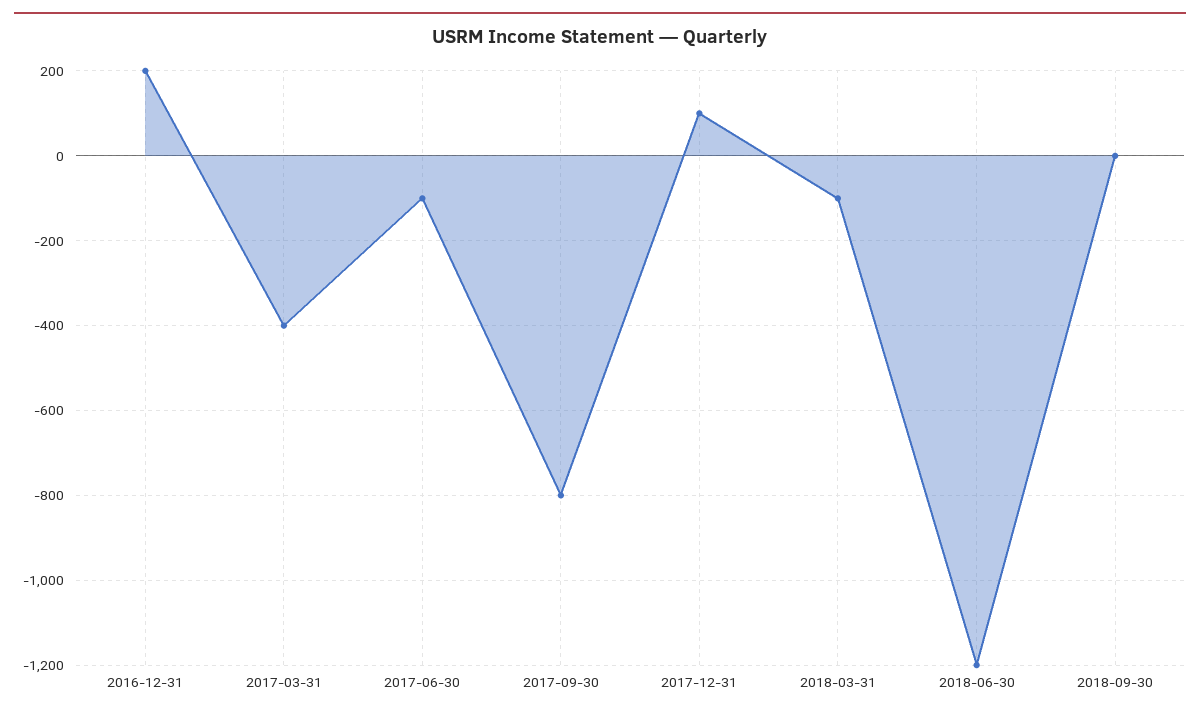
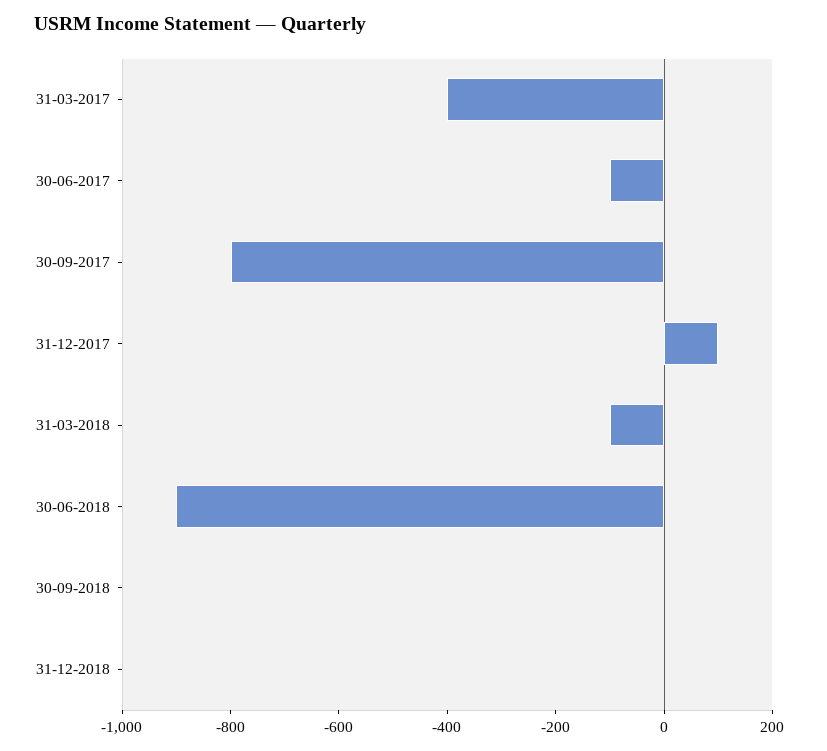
2016-12-31: 200 -> none
2018-06-30: -1200 -> -900
31-12-2018: none -> 0

